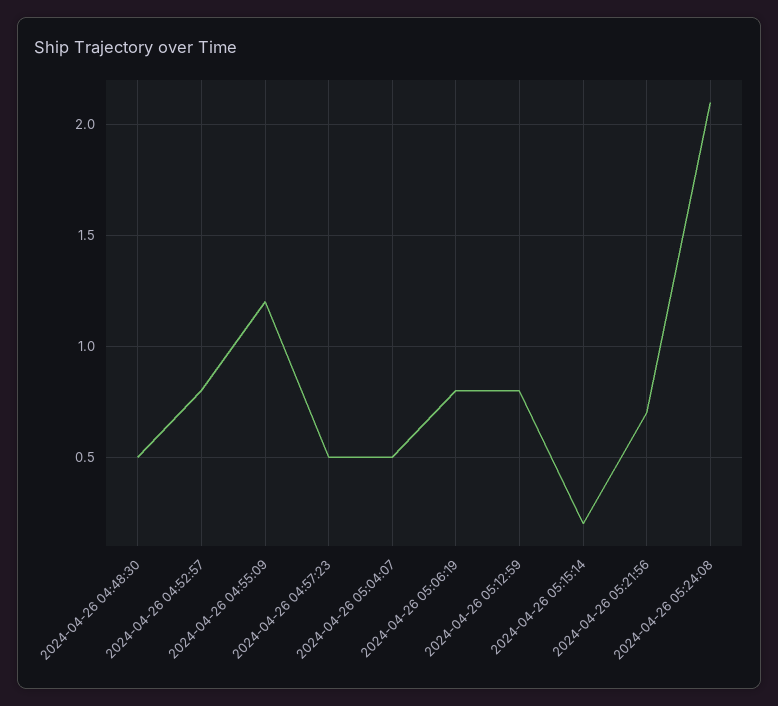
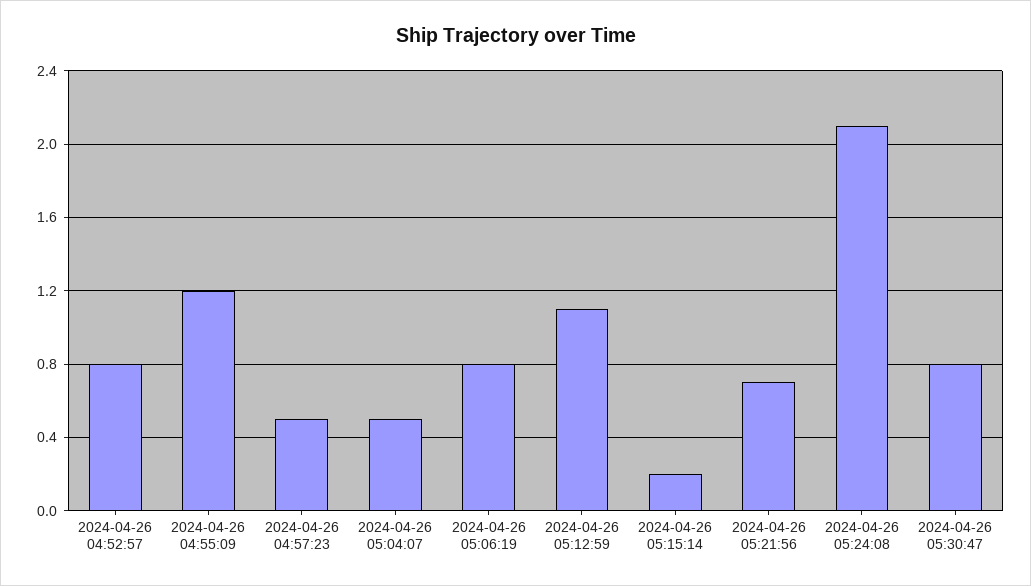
2024-04-26 04:48:30: 0.5 -> none
2024-04-26 05:12:59: 0.8 -> 1.1
2024-04-26 05:30:47: none -> 0.8

